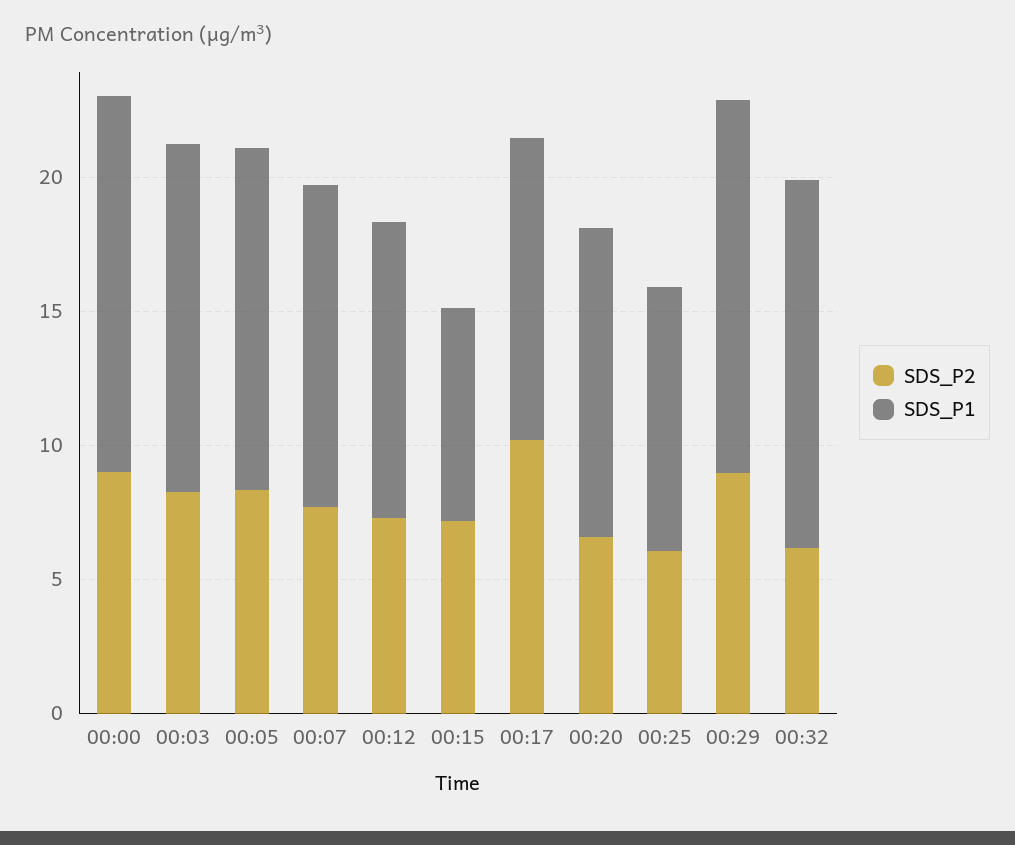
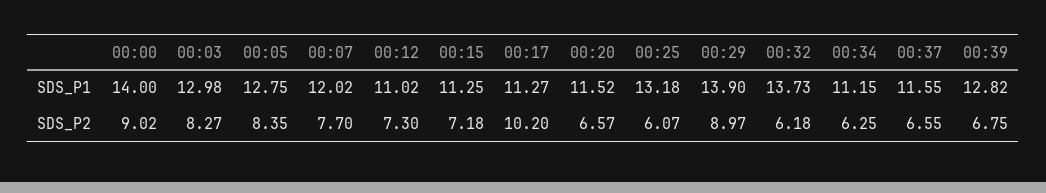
SDS_P1, 00:15: 8 -> 11.25
SDS_P1, 00:25: 10 -> 13.18
SDS_P1, 00:34: none -> 11.15
SDS_P1, 00:37: none -> 11.55
SDS_P1, 00:39: none -> 12.82
SDS_P2, 00:34: none -> 6.25
SDS_P2, 00:37: none -> 6.55
SDS_P2, 00:39: none -> 6.75

